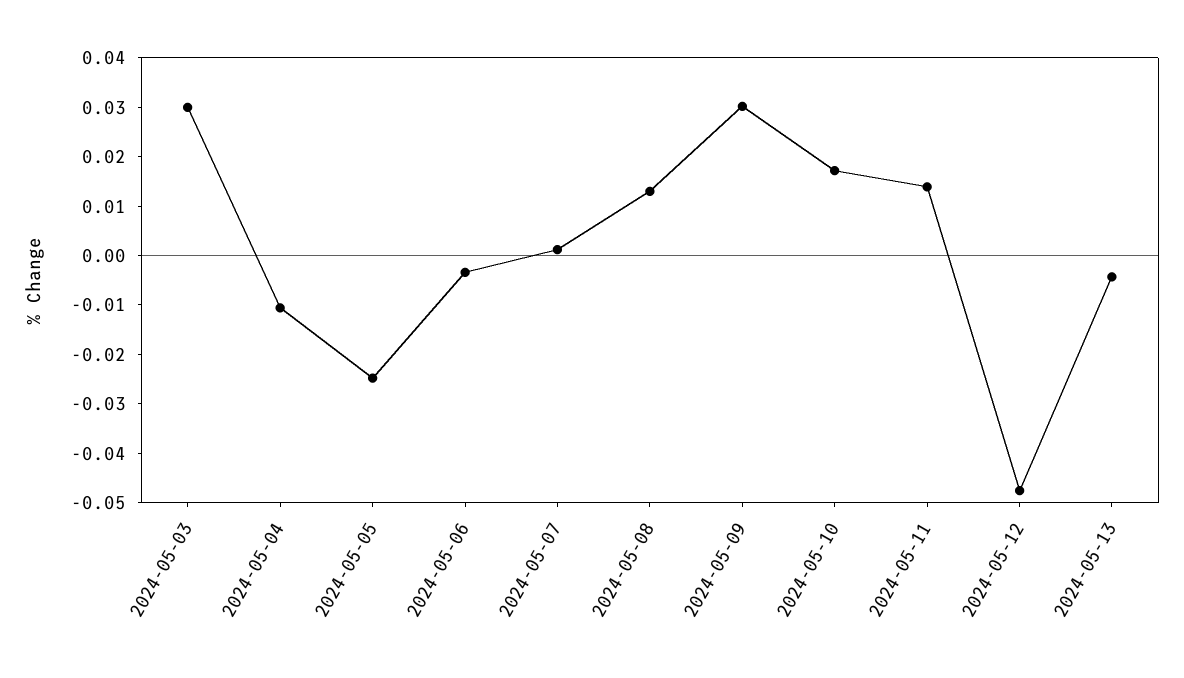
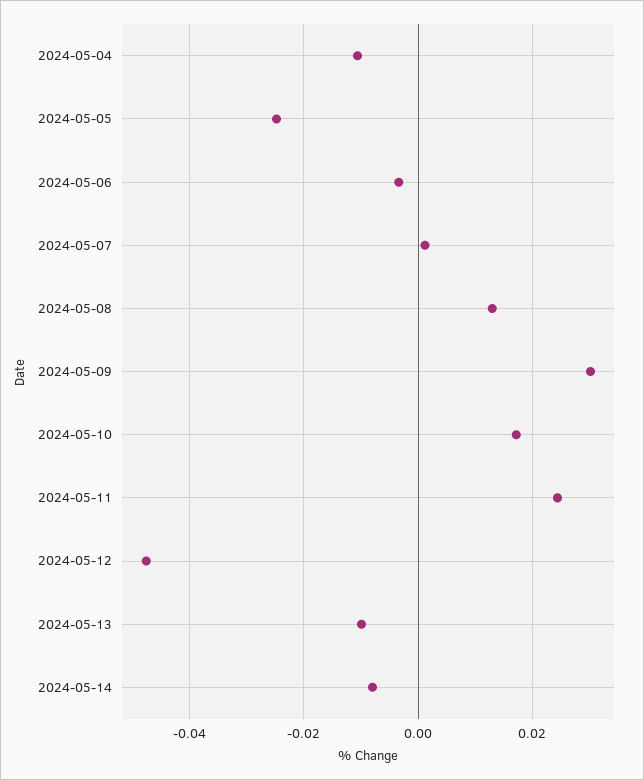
2024-05-03: 0.03 -> none
2024-05-11: 0.014 -> 0.024
2024-05-13: -0.004 -> -0.01
2024-05-14: none -> -0.008

